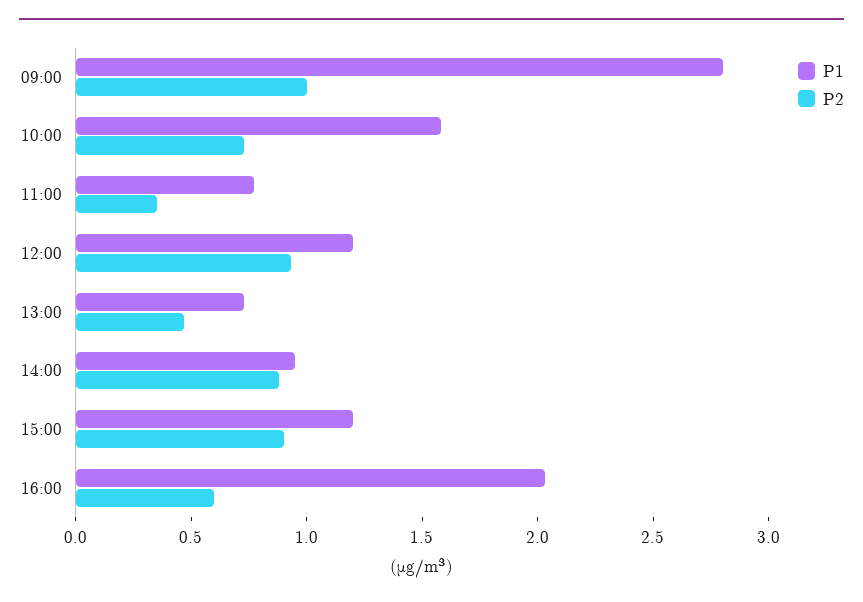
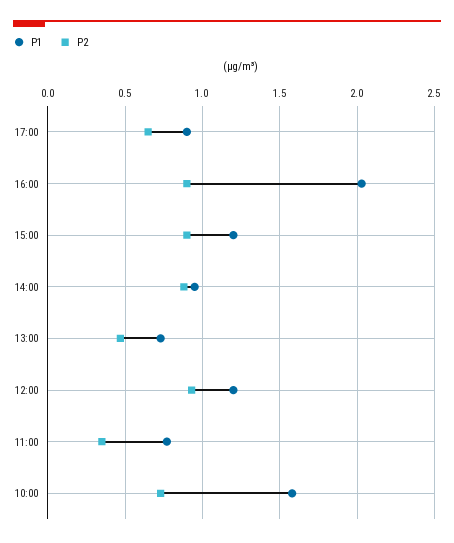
P1, 09:00: 2.8 -> none
P2, 09:00: 1 -> none
P2, 16:00: 0.6 -> 0.9
P1, 17:00: none -> 0.9
P2, 17:00: none -> 0.65

